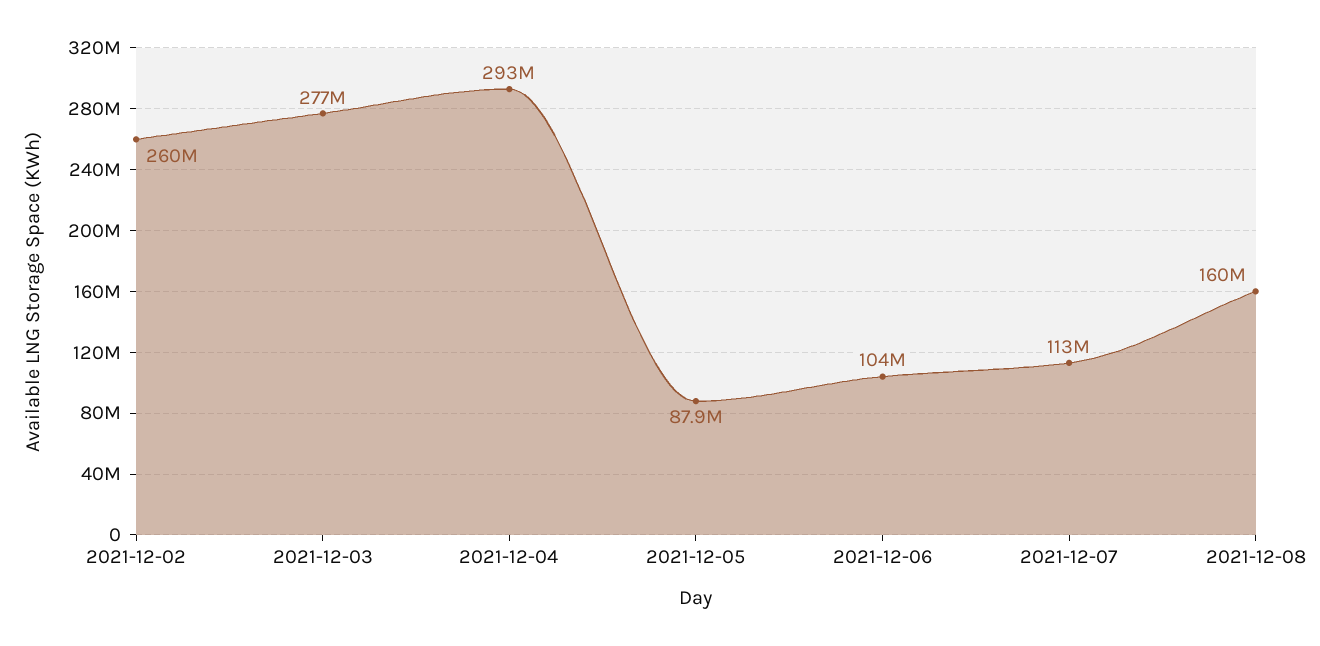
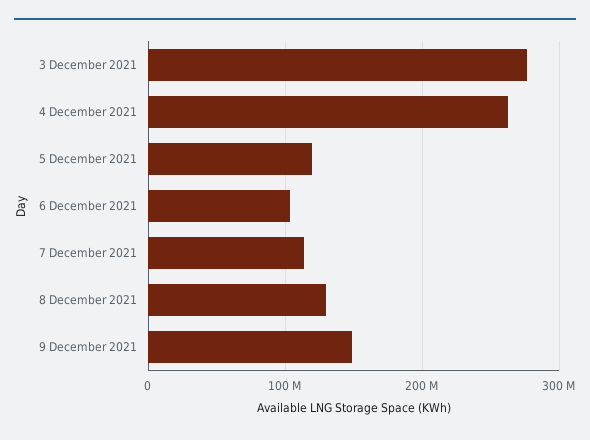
2021-12-02: 260000000 -> none
2021-12-04: 293000000 -> 260000000
2021-12-05: 87900000 -> 120000000
2021-12-08: 160000000 -> 130000000
9 December 2021: none -> 150000000

